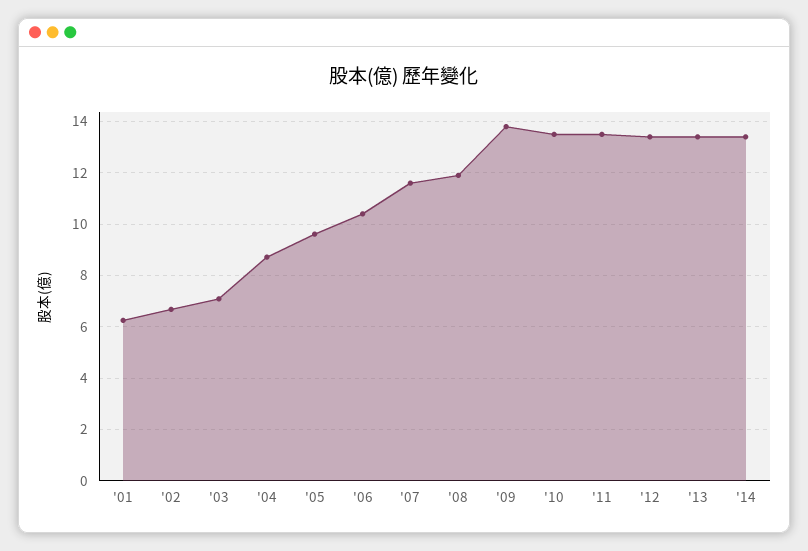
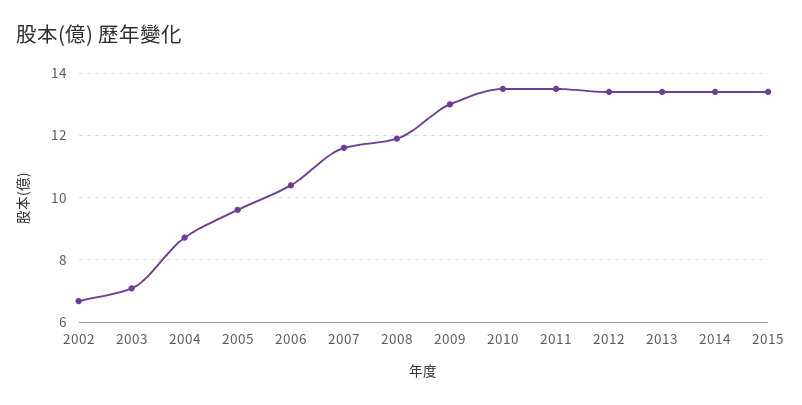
'01: 6.25 -> none
'09: 13.75 -> 13
2015: none -> 13.4

